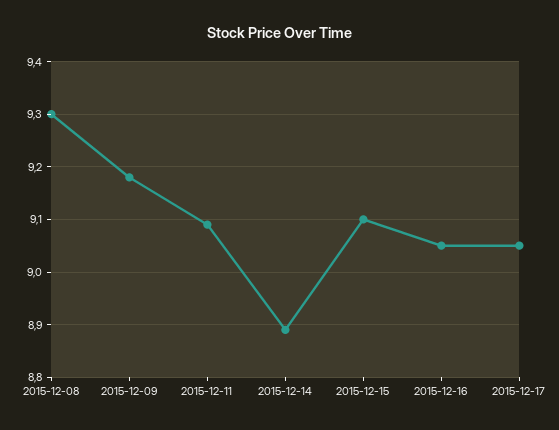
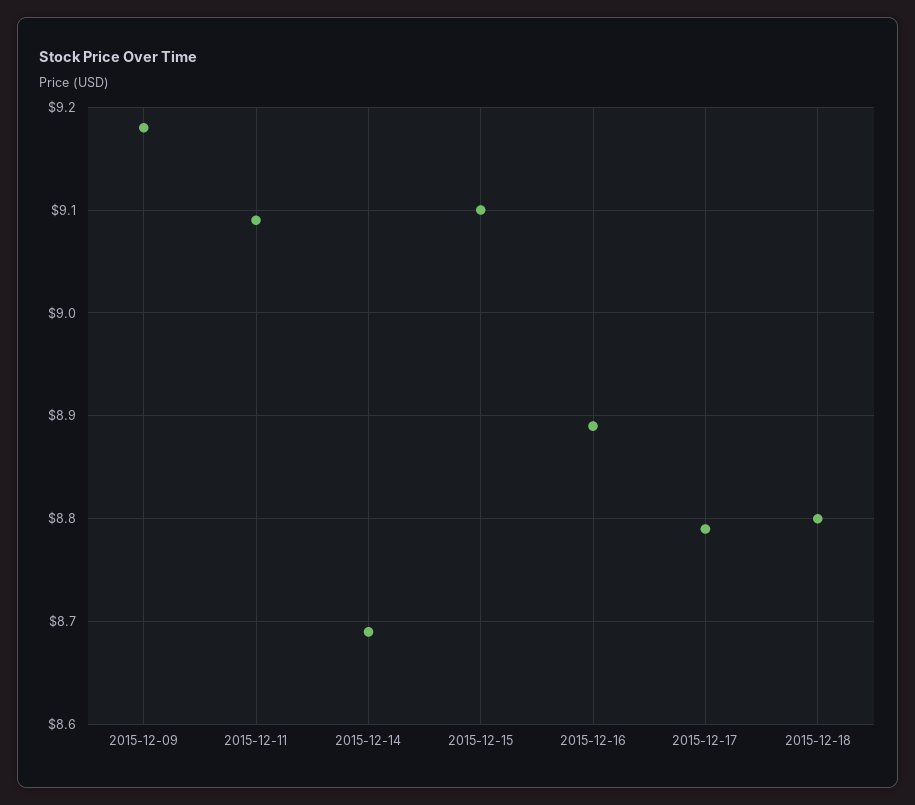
2015-12-08: 9.3 -> none
2015-12-14: 8.9 -> 8.69
2015-12-16: 9.05 -> 8.89
2015-12-17: 9.05 -> 8.79
2015-12-18: none -> 8.8

